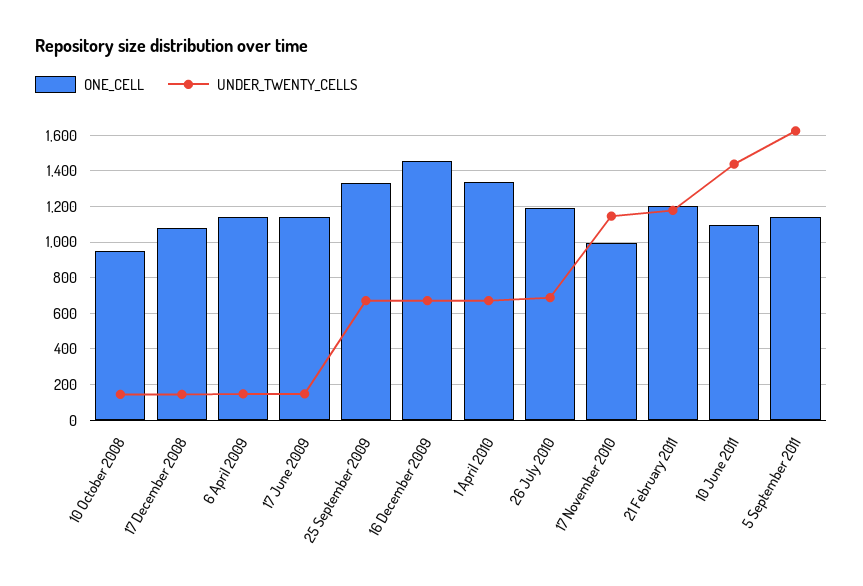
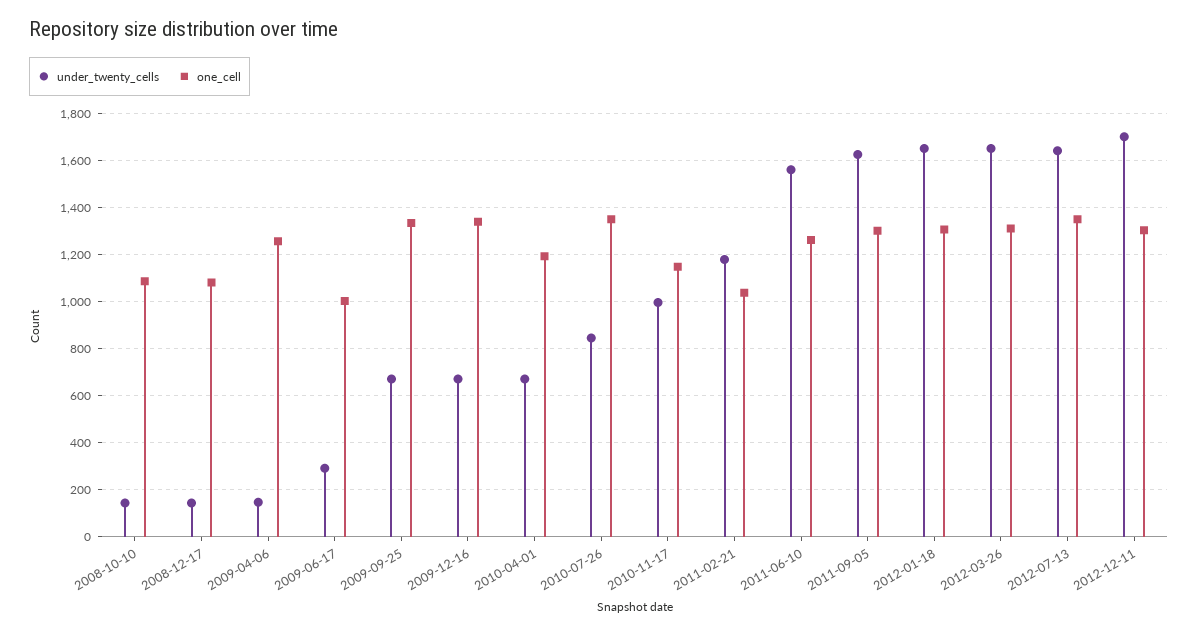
ONE_CELL, 10 October 2008: 950 -> 1100
ONE_CELL, 6 April 2009: 1150 -> 1250
ONE_CELL, 17 June 2009: 1150 -> 1000
UNDER_TWENTY_CELLS, 17 June 2009: 150 -> 300
ONE_CELL, 16 December 2009: 1450 -> 1350
ONE_CELL, 1 April 2010: 1350 -> 1200
ONE_CELL, 26 July 2010: 1200 -> 1350
UNDER_TWENTY_CELLS, 26 July 2010: 700 -> 850
ONE_CELL, 17 November 2010: 1000 -> 1150
UNDER_TWENTY_CELLS, 17 November 2010: 1150 -> 1000
ONE_CELL, 21 February 2011: 1200 -> 1050
ONE_CELL, 10 June 2011: 1100 -> 1250
UNDER_TWENTY_CELLS, 10 June 2011: 1450 -> 1550
ONE_CELL, 5 September 2011: 1150 -> 1300
UNDER_TWENTY_CELLS, 2012-01-18: none -> 1650
ONE_CELL, 2012-01-18: none -> 1300
UNDER_TWENTY_CELLS, 2012-03-26: none -> 1650
ONE_CELL, 2012-03-26: none -> 1300
UNDER_TWENTY_CELLS, 2012-07-13: none -> 1650
ONE_CELL, 2012-07-13: none -> 1350
UNDER_TWENTY_CELLS, 2012-12-11: none -> 1700
ONE_CELL, 2012-12-11: none -> 1300

